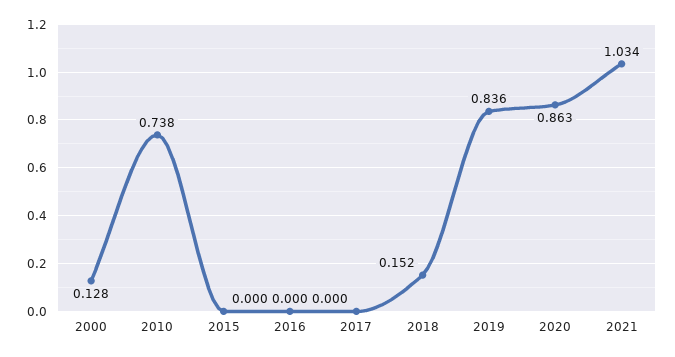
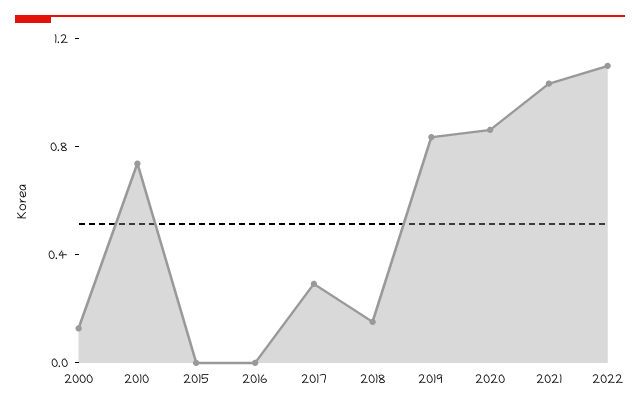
2017: 0 -> 0.3
2022: none -> 1.1

